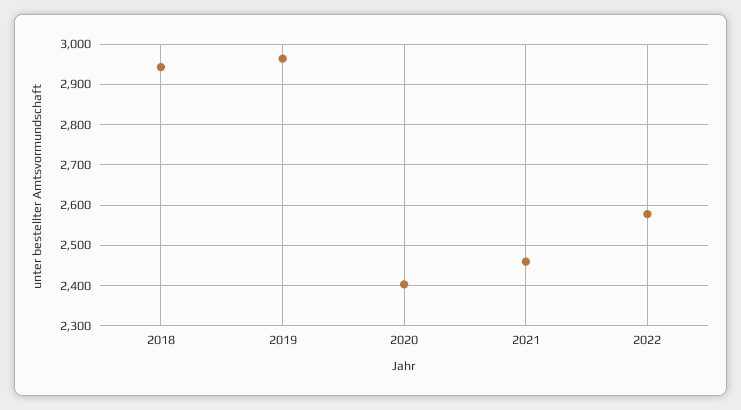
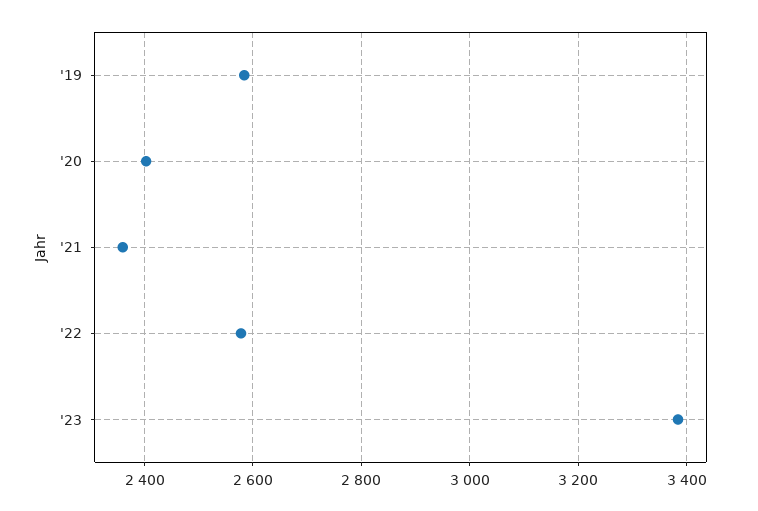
2018: 2940 -> none
2019: 2960 -> 2580
2021: 2460 -> 2360
'23: none -> 3380

